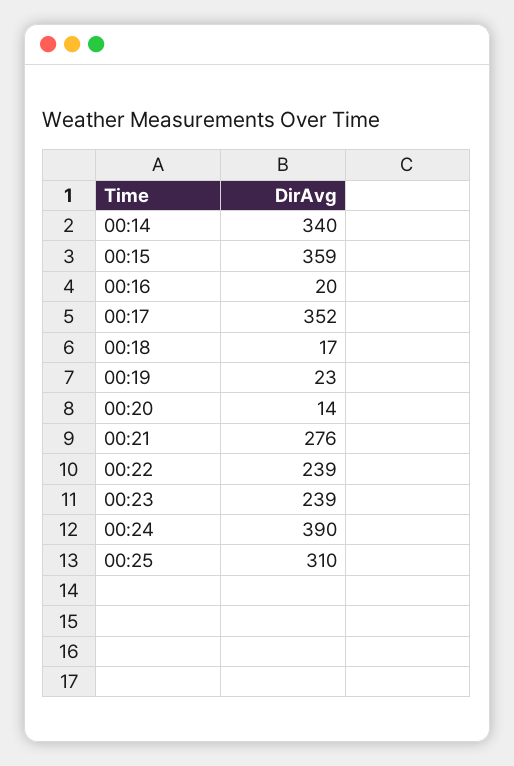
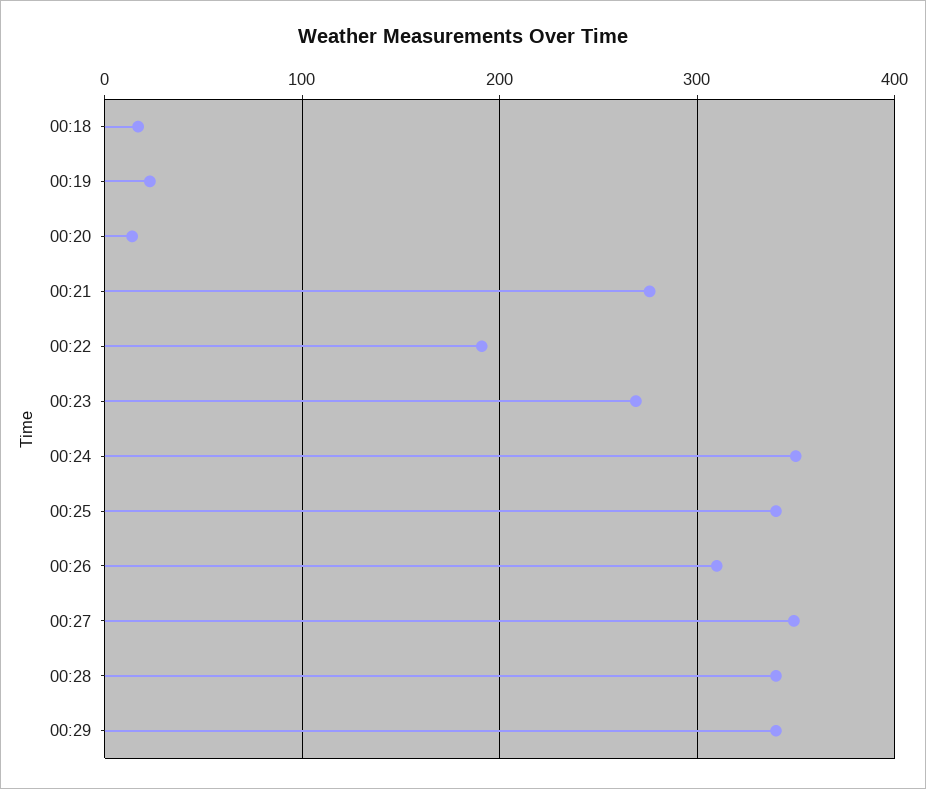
00:14: 340 -> none
00:15: 359 -> none
00:16: 20 -> none
00:17: 352 -> none
00:22: 239 -> 190
00:23: 239 -> 270
00:24: 390 -> 350
00:25: 310 -> 340
00:26: none -> 310
00:27: none -> 350
00:28: none -> 340
00:29: none -> 340

